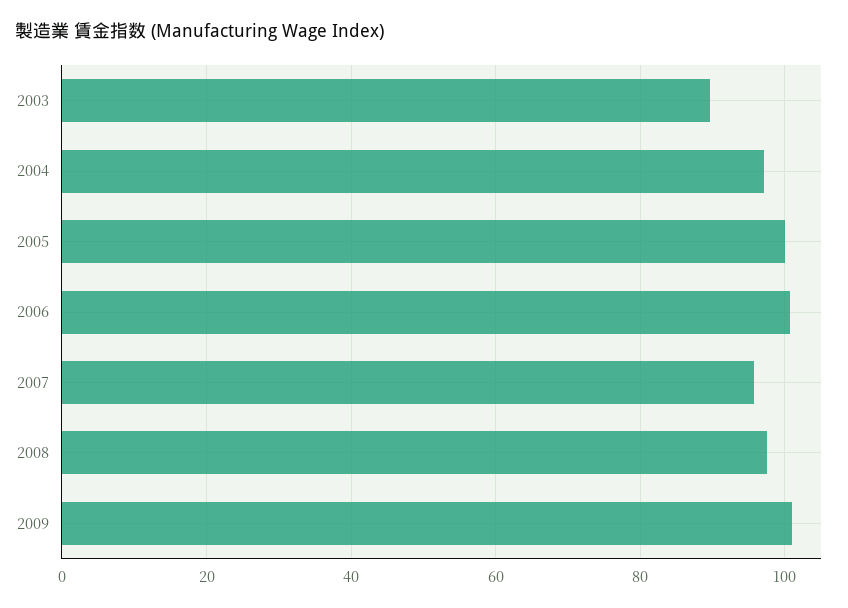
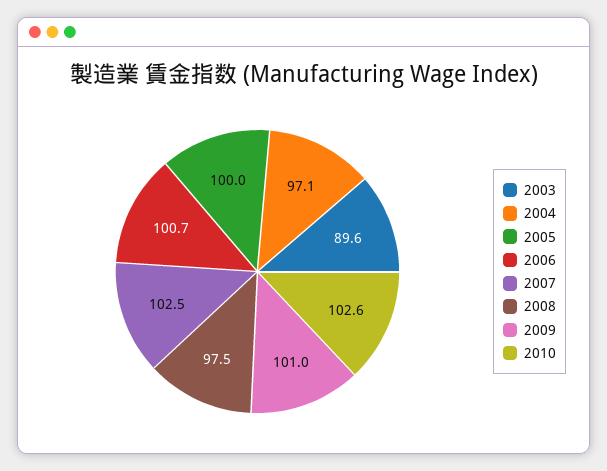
2007: 96 -> 102.5
2010: none -> 102.6

